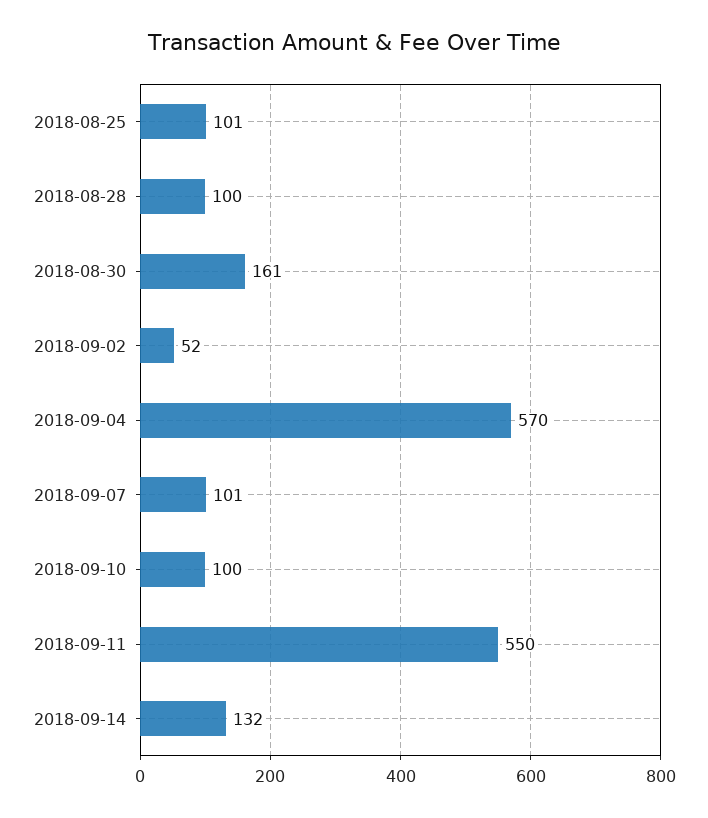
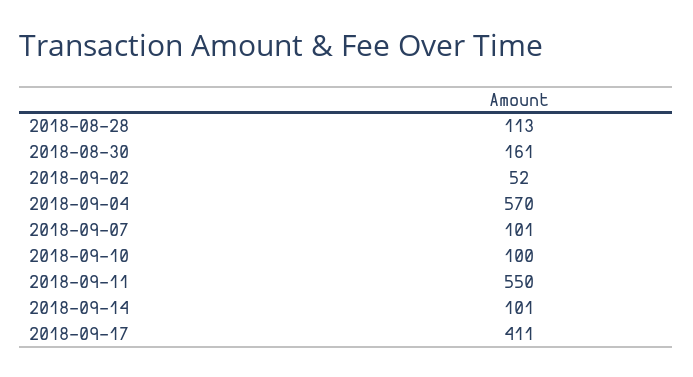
2018-08-25: 101 -> none
2018-08-28: 100 -> 113
2018-09-14: 132 -> 101
2018-09-17: none -> 411

